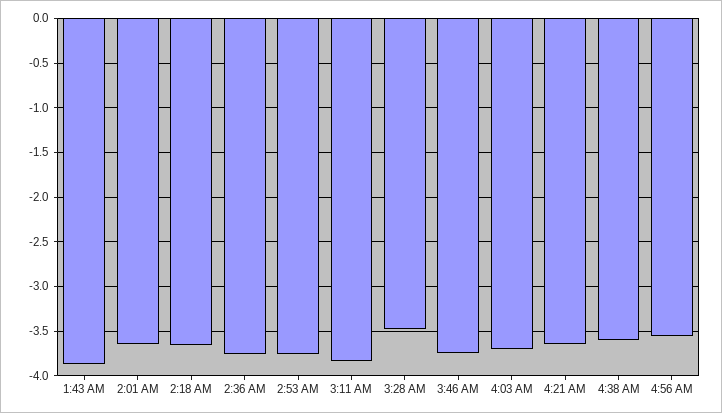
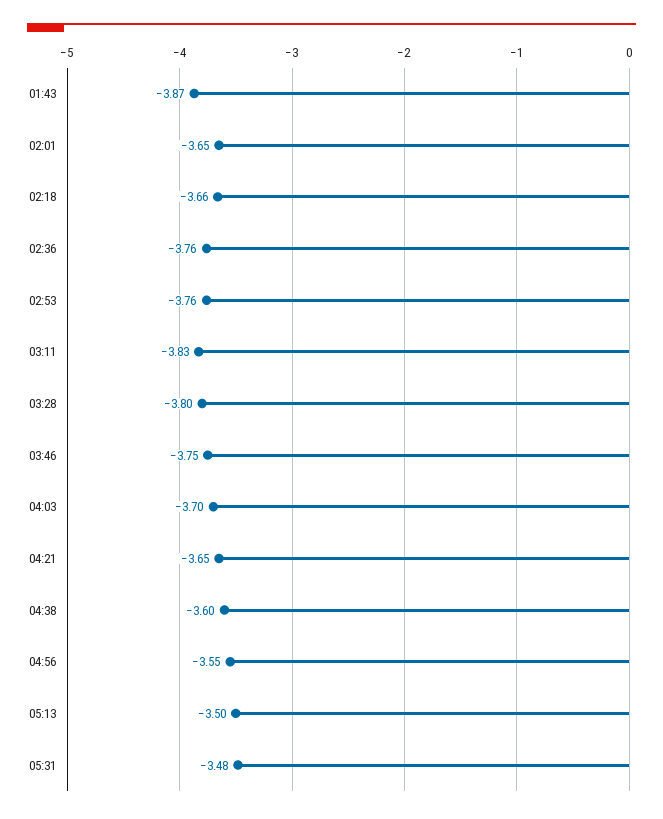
3:28 AM: -3.5 -> -3.8
05:13: none -> -3.5
05:31: none -> -3.48

